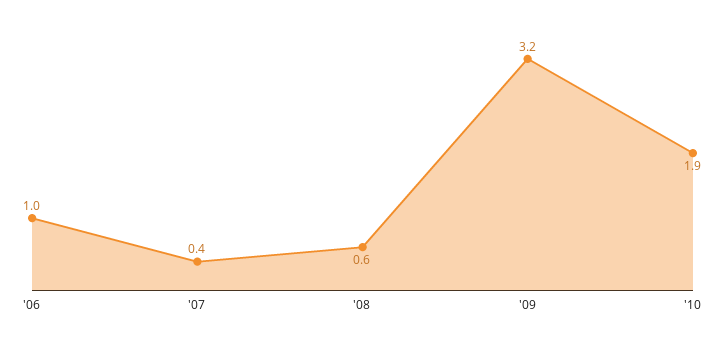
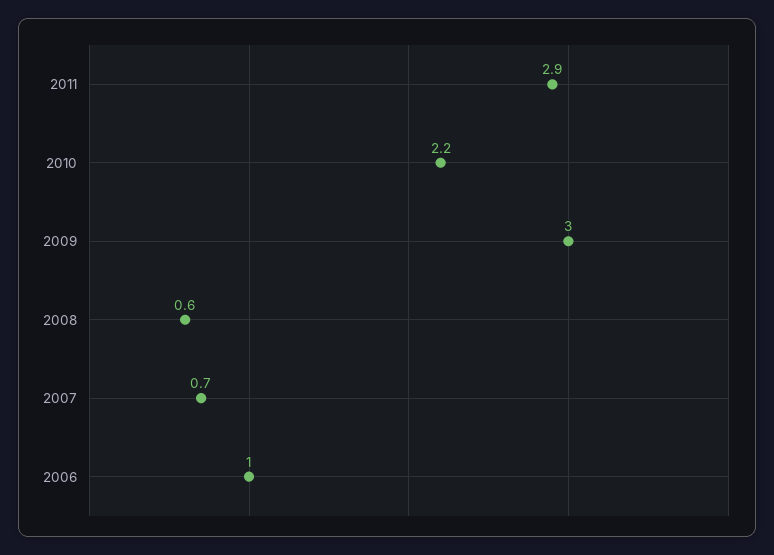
'07: 0.4 -> 0.7
'09: 3.2 -> 3
'10: 1.9 -> 2.2
2011: none -> 2.9

